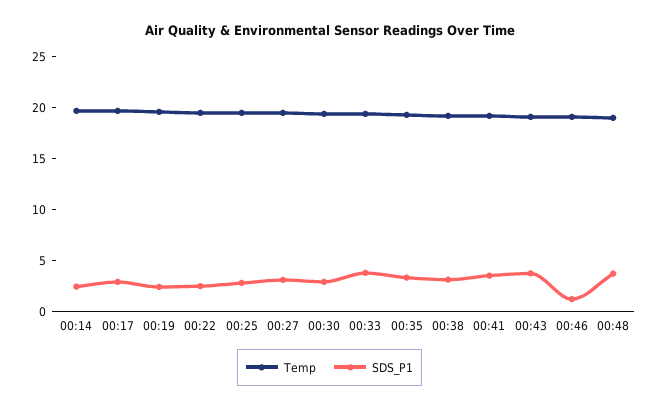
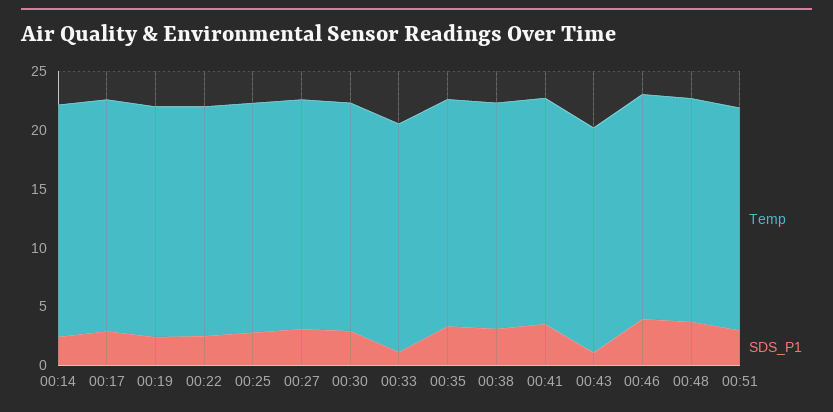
SDS_P1, 00:33: 4 -> 1
SDS_P1, 00:43: 4 -> 1
SDS_P1, 00:46: 1 -> 4
Temp, 00:51: none -> 19
SDS_P1, 00:51: none -> 3

